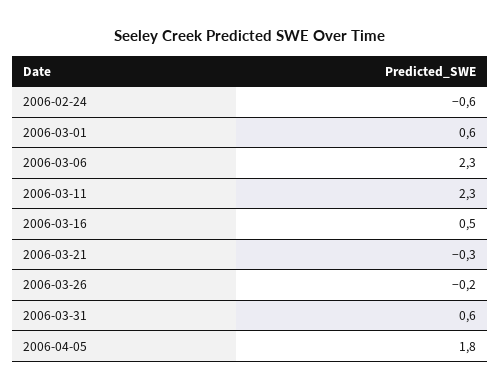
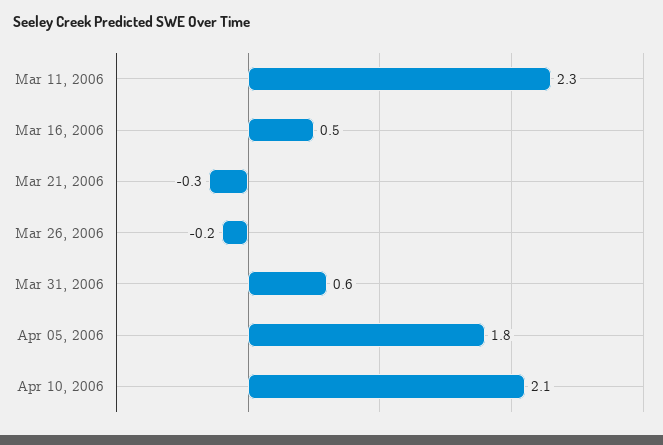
2006-02-24: -0.6 -> none
2006-03-01: 0.6 -> none
2006-03-06: 2.3 -> none
Apr 10, 2006: none -> 2.1

